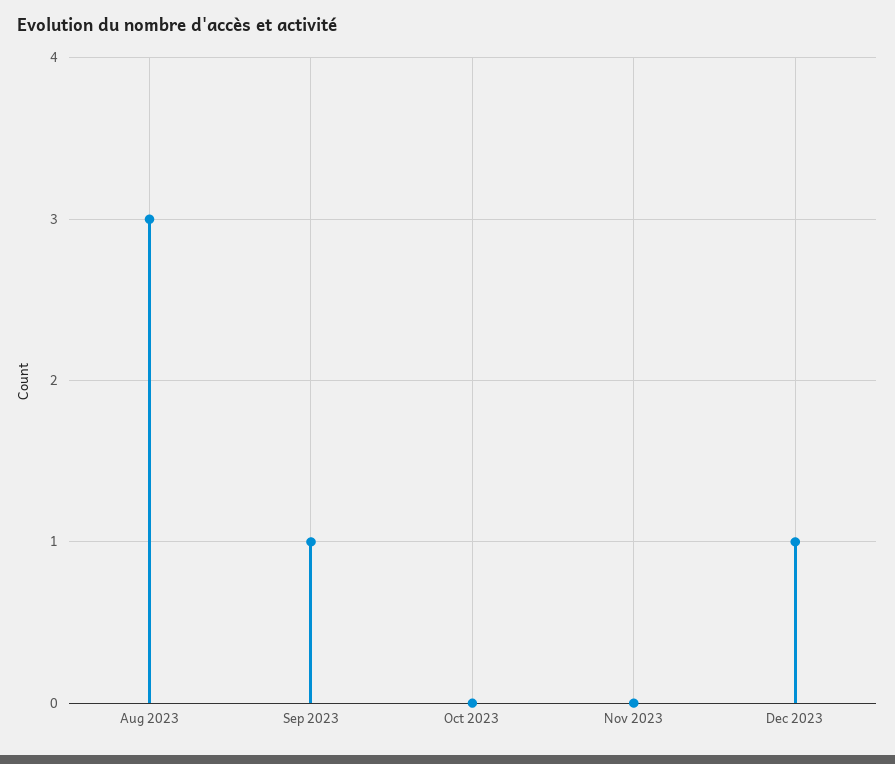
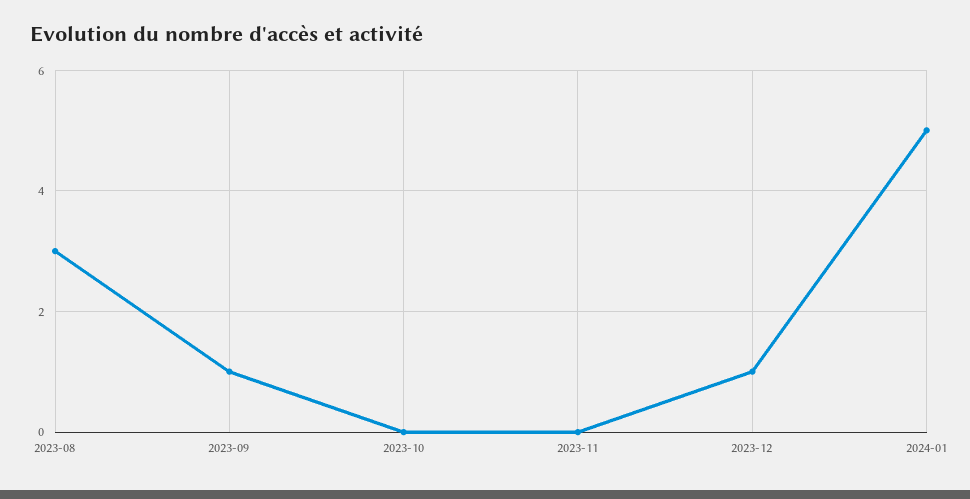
2024-01: none -> 5

